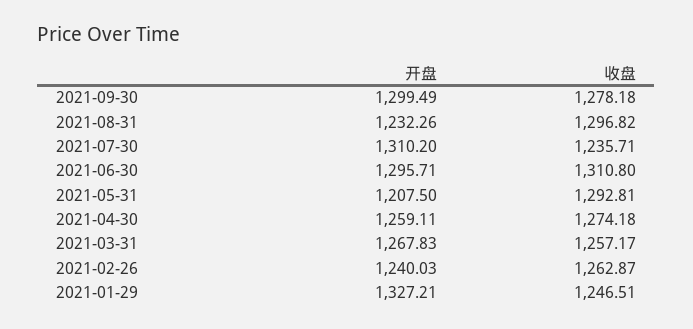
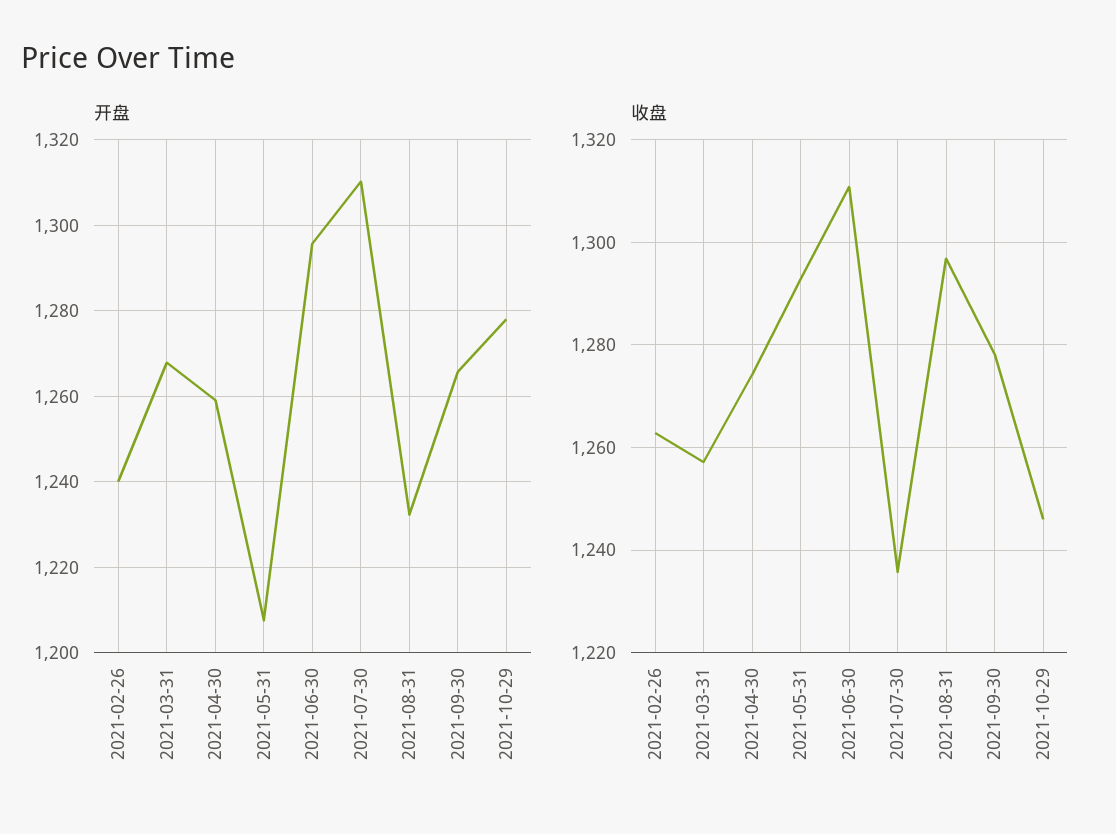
开盘, 2021-09-30: 1299.49 -> 1266
开盘, 2021-01-29: 1327.21 -> none
收盘, 2021-01-29: 1246.51 -> none
开盘, 2021-10-29: none -> 1278
收盘, 2021-10-29: none -> 1246

